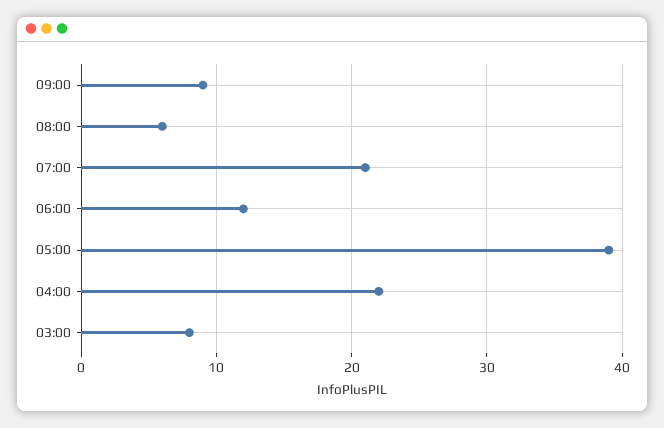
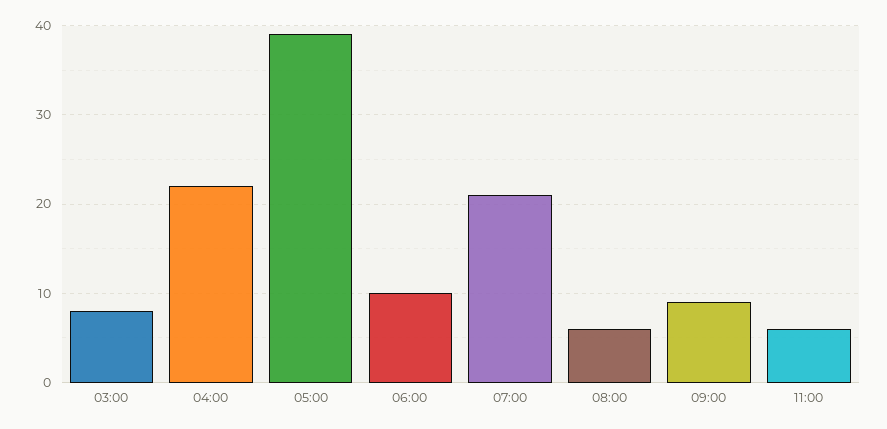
06:00: 12 -> 10
11:00: none -> 6

